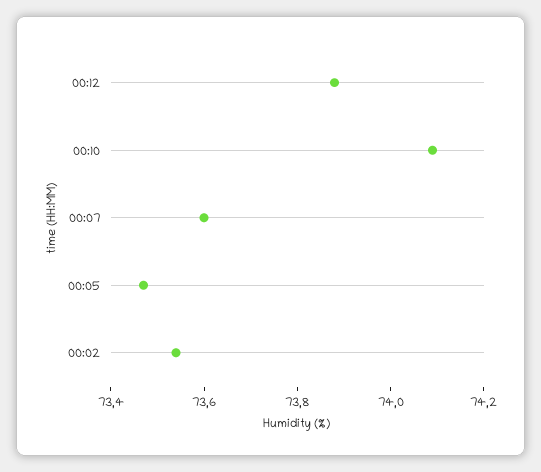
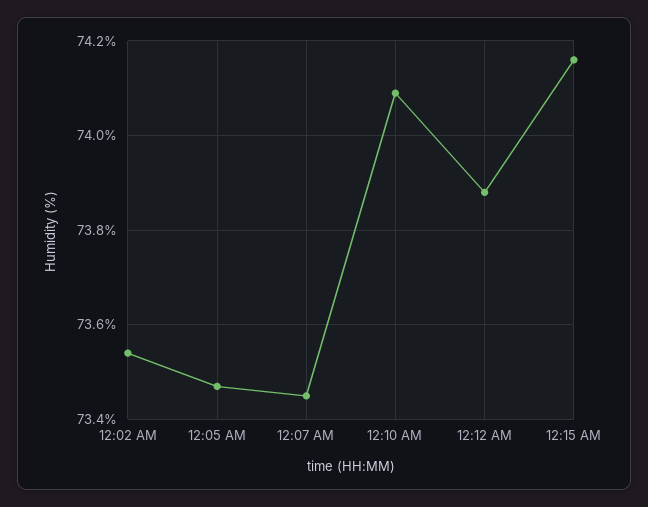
00:07: 73.6 -> 73.45
12:15 AM: none -> 74.15

